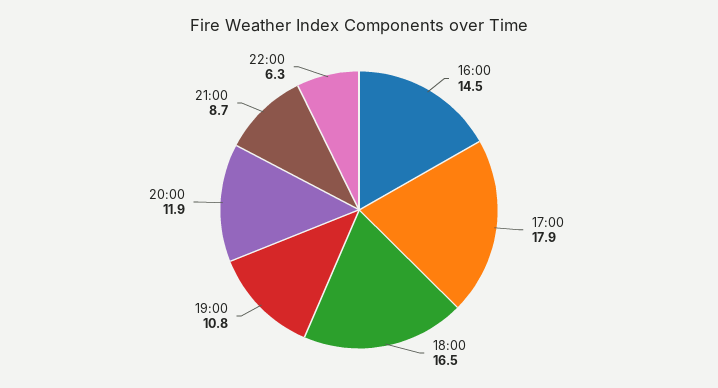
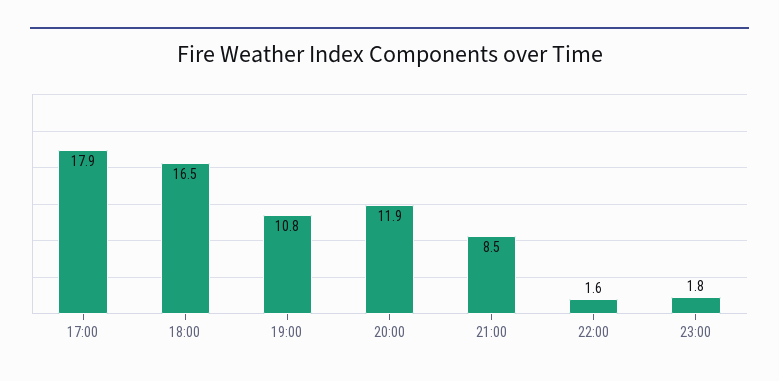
16:00: 14.5 -> none
21:00: 8.7 -> 8.5
22:00: 6.3 -> 1.6
23:00: none -> 1.8

